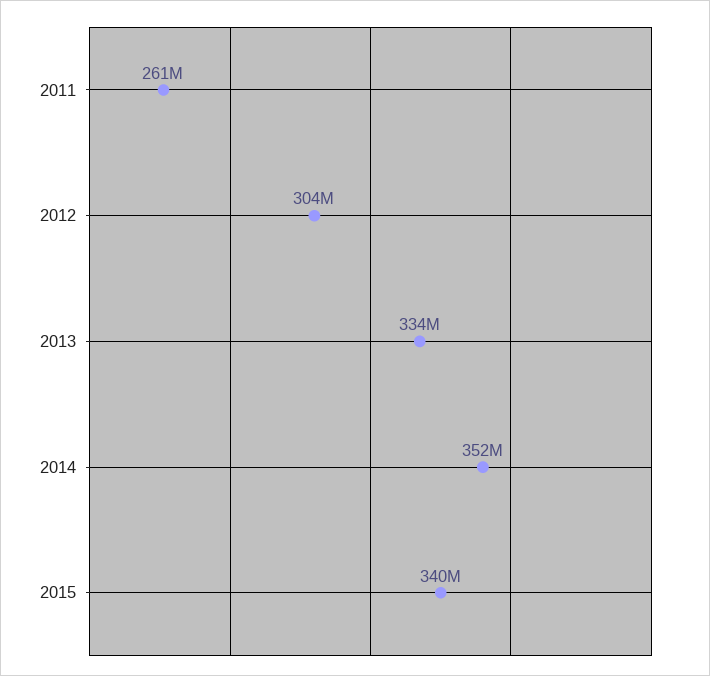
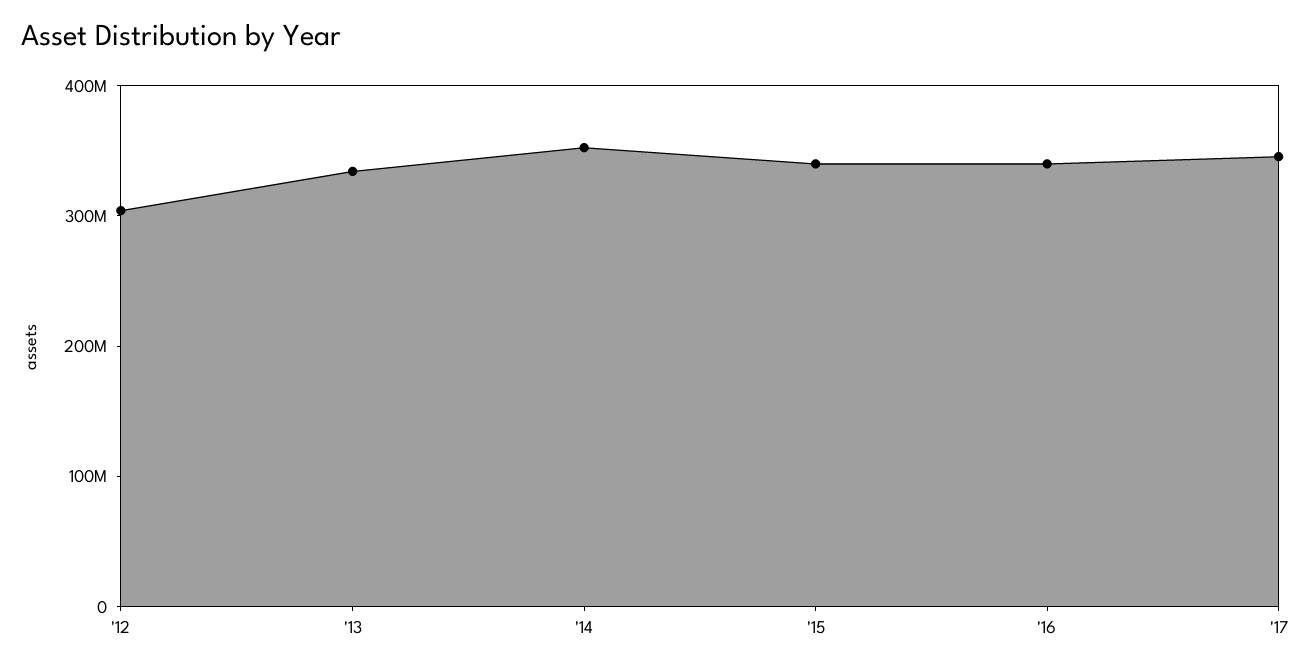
2011: 261000000 -> none
'16: none -> 340000000
'17: none -> 340000000

